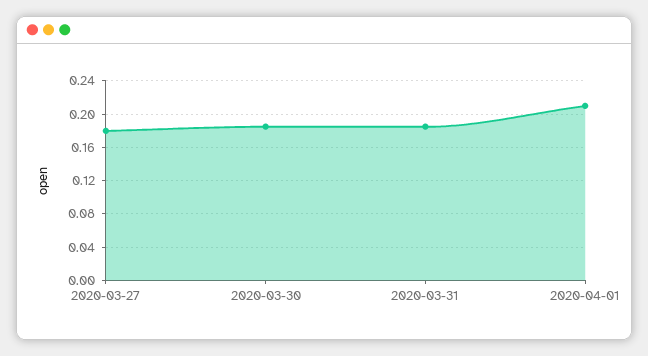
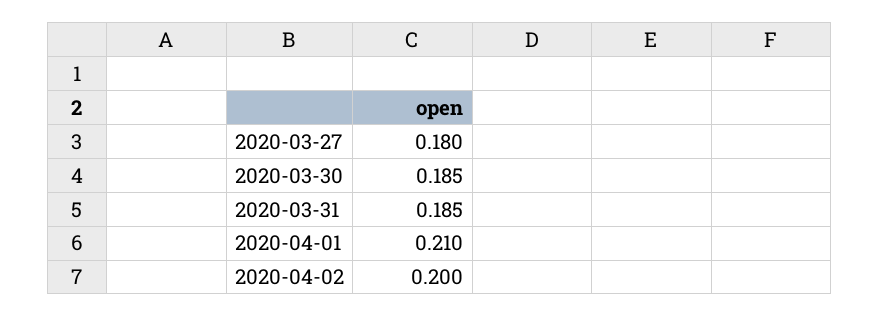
2020-04-02: none -> 0.2

